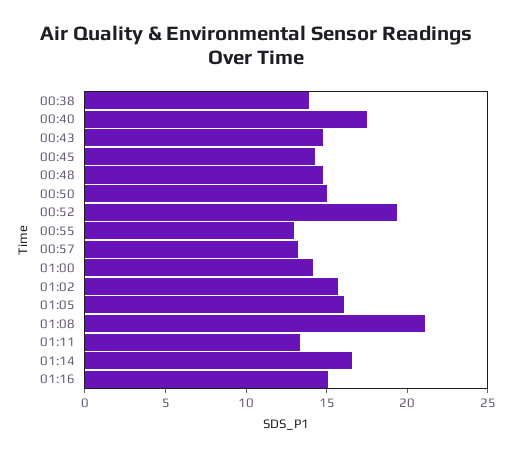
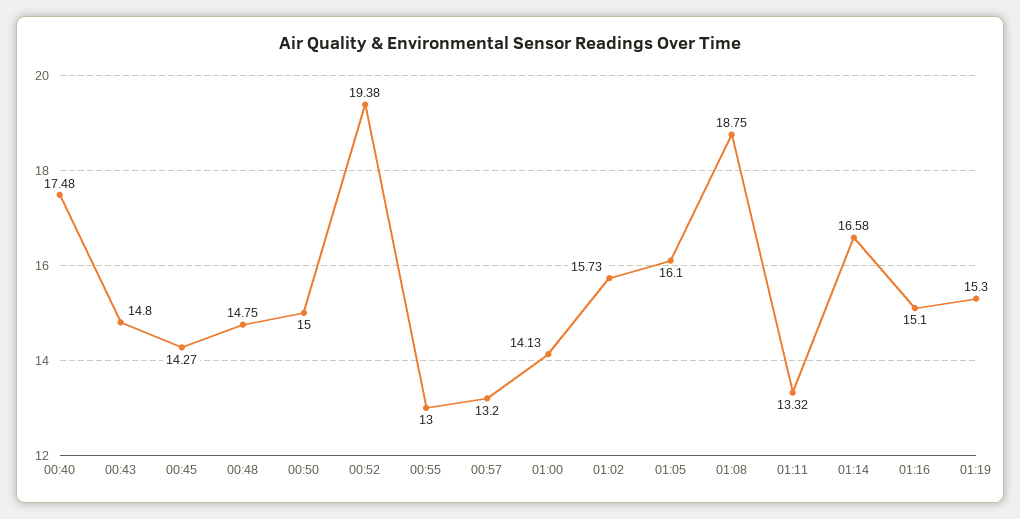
00:38: 14 -> none
01:08: 21 -> 18.75
01:19: none -> 15.3

